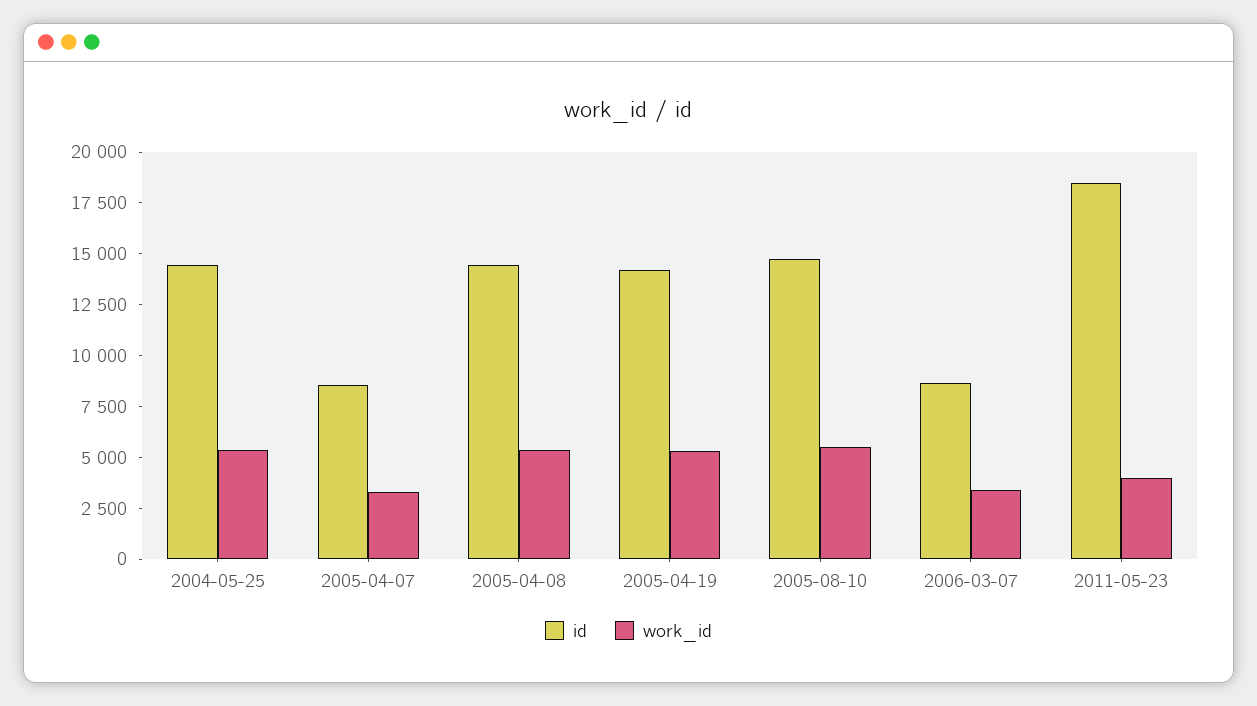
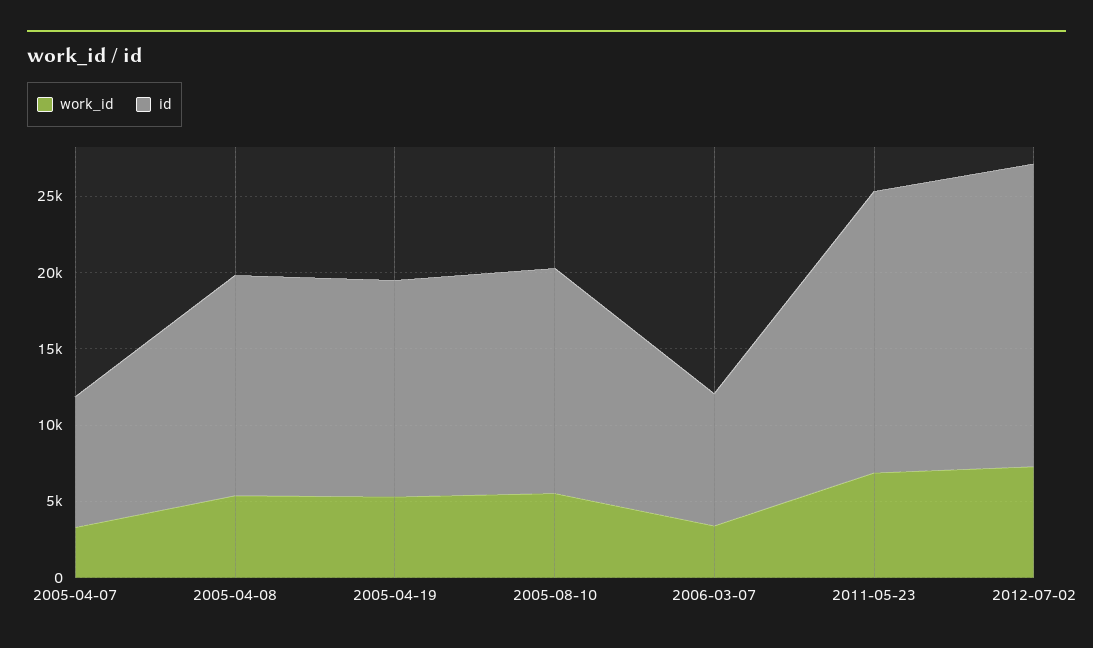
id, 2004-05-25: 14500 -> none
work_id, 2004-05-25: 5500 -> none
work_id, 2011-05-23: 4000 -> 7000
work_id, 2012-07-02: none -> 7000
id, 2012-07-02: none -> 20000

